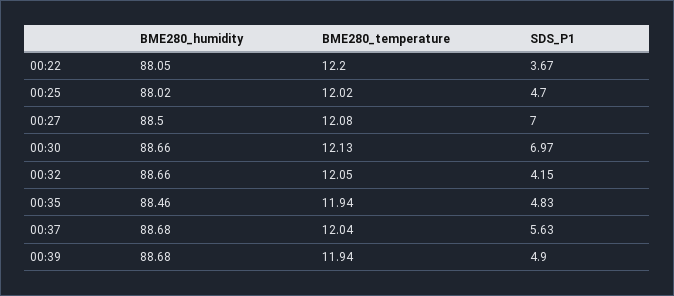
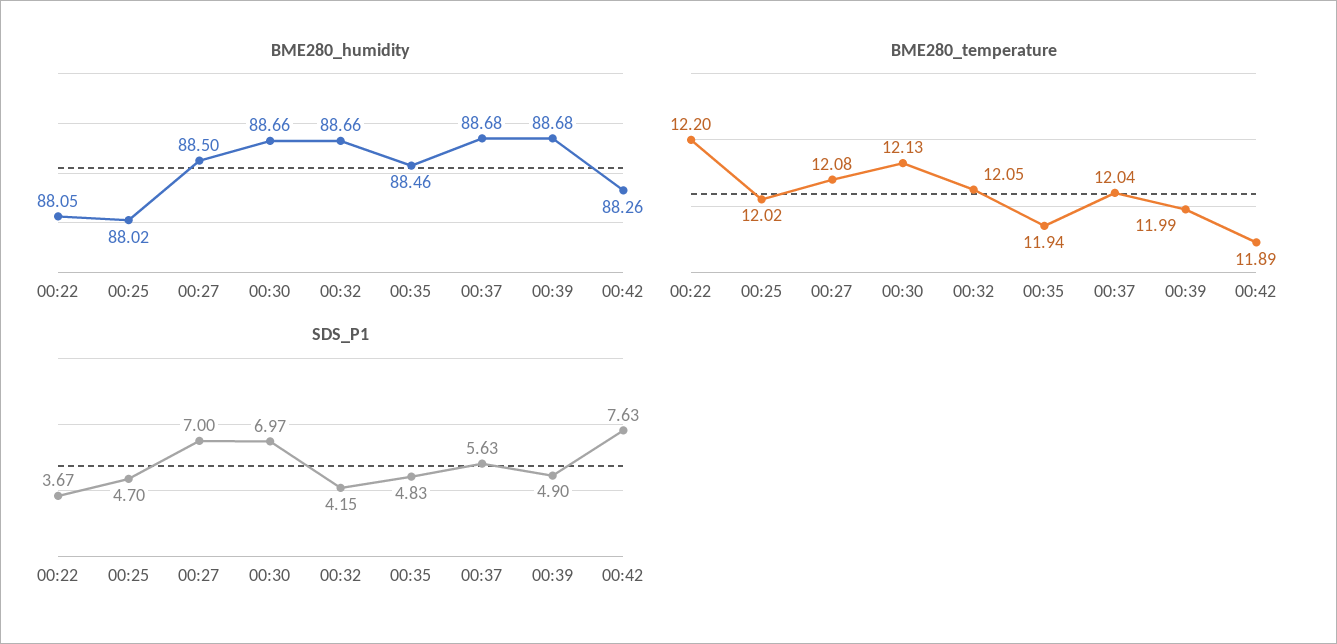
BME280_temperature, 00:39: 11.94 -> 11.99
BME280_humidity, 00:42: none -> 88.26
BME280_temperature, 00:42: none -> 11.89
SDS_P1, 00:42: none -> 7.63

